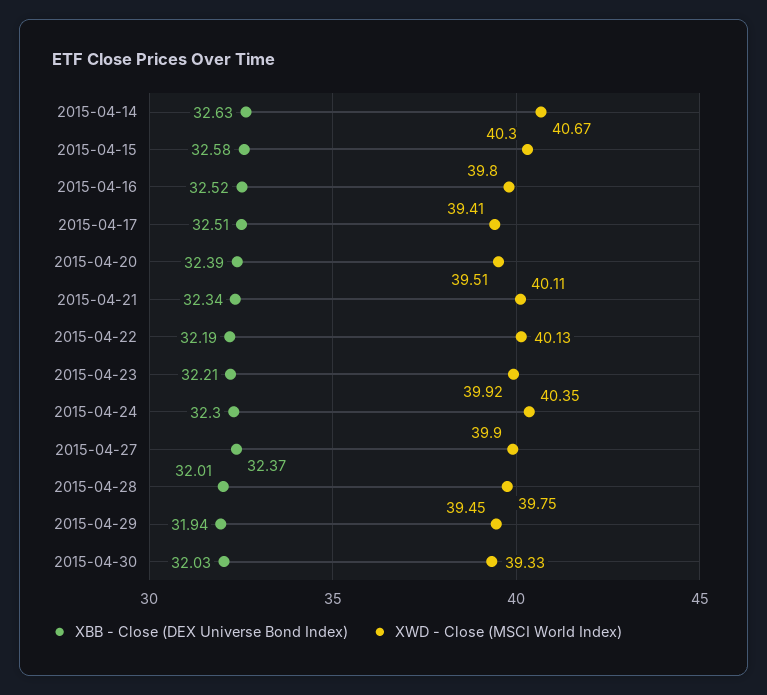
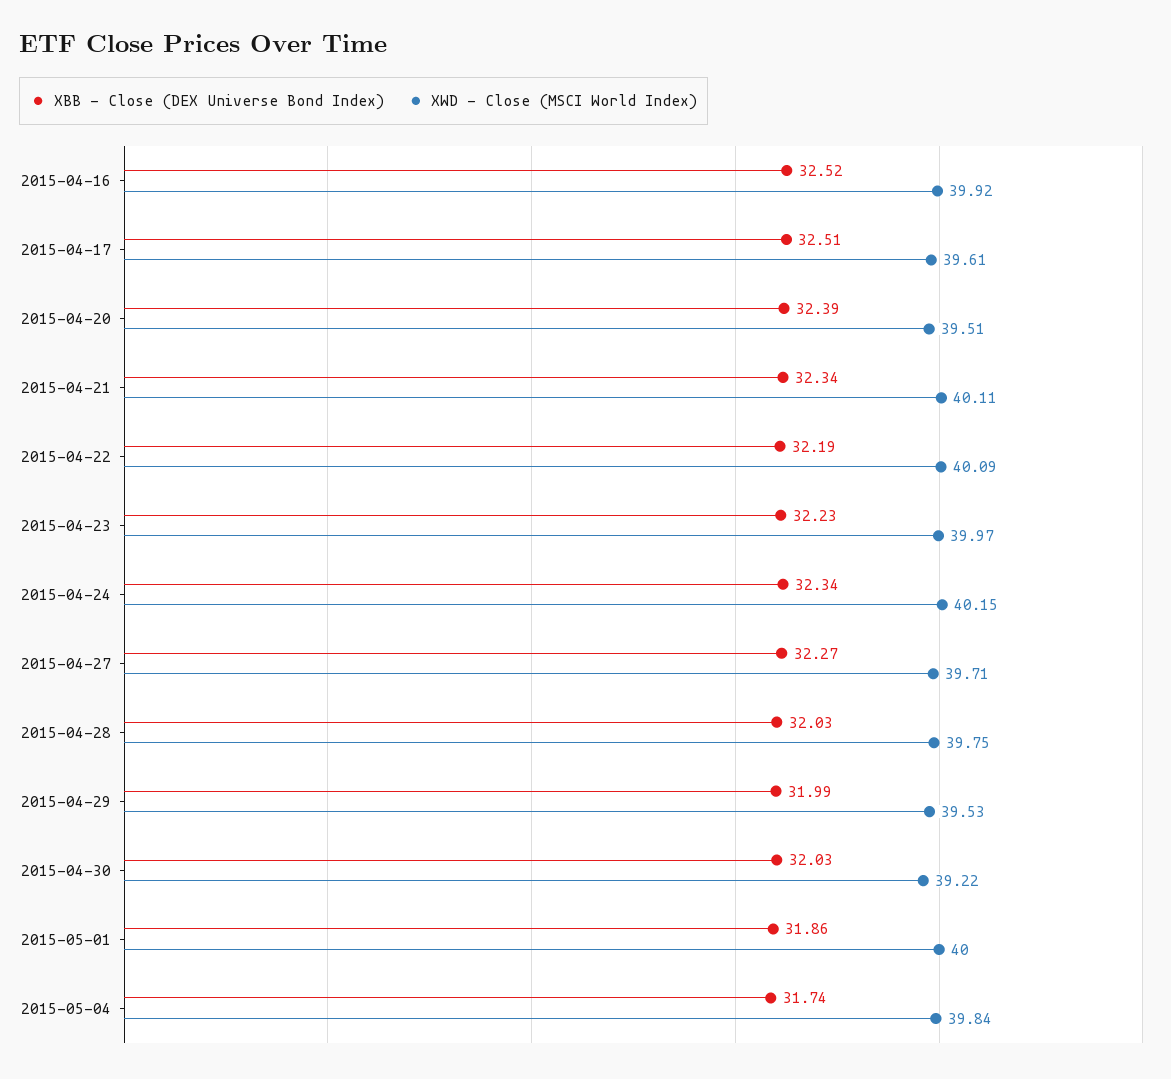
XBB - Close (DEX Universe Bond Index), 2015-04-14: 32.63 -> none
XWD - Close (MSCI World Index), 2015-04-14: 40.67 -> none
XBB - Close (DEX Universe Bond Index), 2015-04-15: 32.58 -> none
XWD - Close (MSCI World Index), 2015-04-15: 40.3 -> none
XWD - Close (MSCI World Index), 2015-04-16: 39.8 -> 39.92
XWD - Close (MSCI World Index), 2015-04-17: 39.41 -> 39.61
XWD - Close (MSCI World Index), 2015-04-22: 40.13 -> 40.09
XBB - Close (DEX Universe Bond Index), 2015-04-23: 32.21 -> 32.23
XWD - Close (MSCI World Index), 2015-04-23: 39.92 -> 39.97
XBB - Close (DEX Universe Bond Index), 2015-04-24: 32.3 -> 32.34
XWD - Close (MSCI World Index), 2015-04-24: 40.35 -> 40.15
XBB - Close (DEX Universe Bond Index), 2015-04-27: 32.37 -> 32.27
XWD - Close (MSCI World Index), 2015-04-27: 39.9 -> 39.71
XBB - Close (DEX Universe Bond Index), 2015-04-28: 32.01 -> 32.03
XBB - Close (DEX Universe Bond Index), 2015-04-29: 31.94 -> 31.99
XWD - Close (MSCI World Index), 2015-04-29: 39.45 -> 39.53
XWD - Close (MSCI World Index), 2015-04-30: 39.33 -> 39.22
XBB - Close (DEX Universe Bond Index), 2015-05-01: none -> 31.86
XWD - Close (MSCI World Index), 2015-05-01: none -> 40
XBB - Close (DEX Universe Bond Index), 2015-05-04: none -> 31.74
XWD - Close (MSCI World Index), 2015-05-04: none -> 39.84

